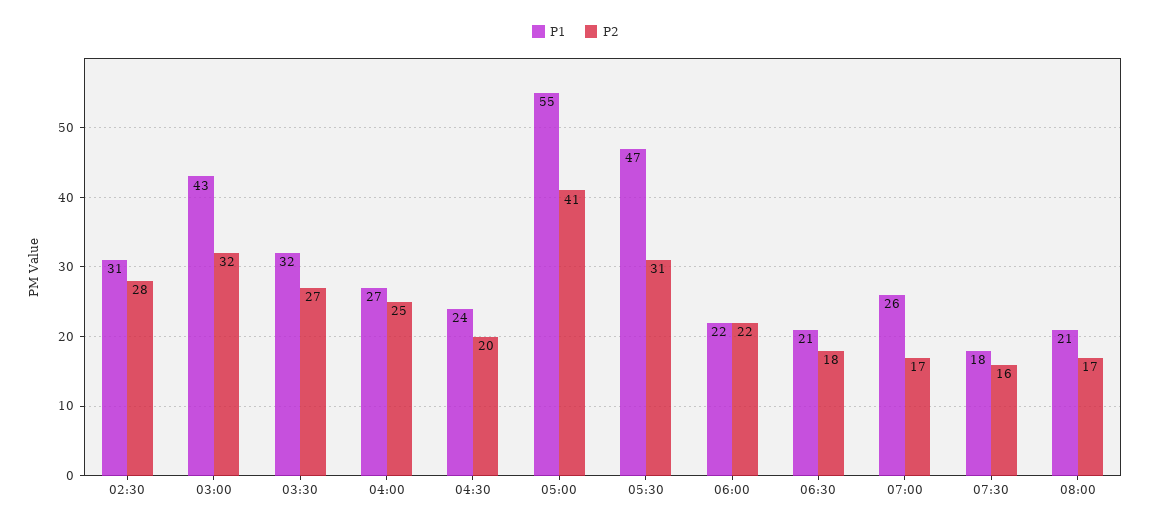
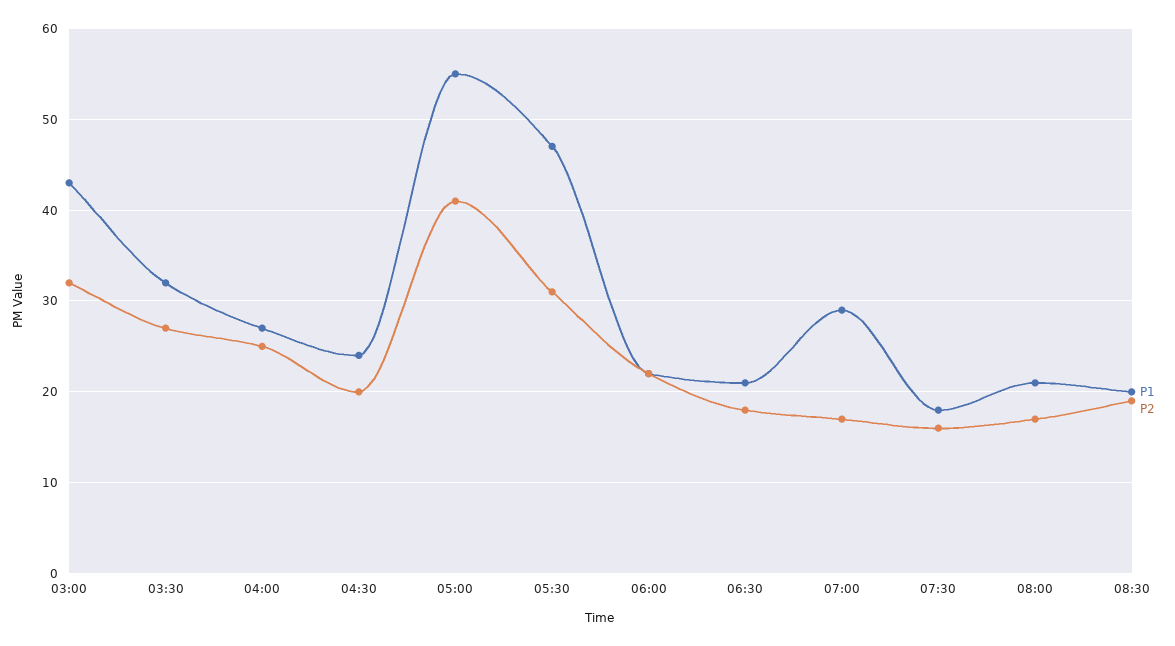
P1, 02:30: 31 -> none
P2, 02:30: 28 -> none
P1, 07:00: 26 -> 29
P1, 08:30: none -> 20
P2, 08:30: none -> 19

